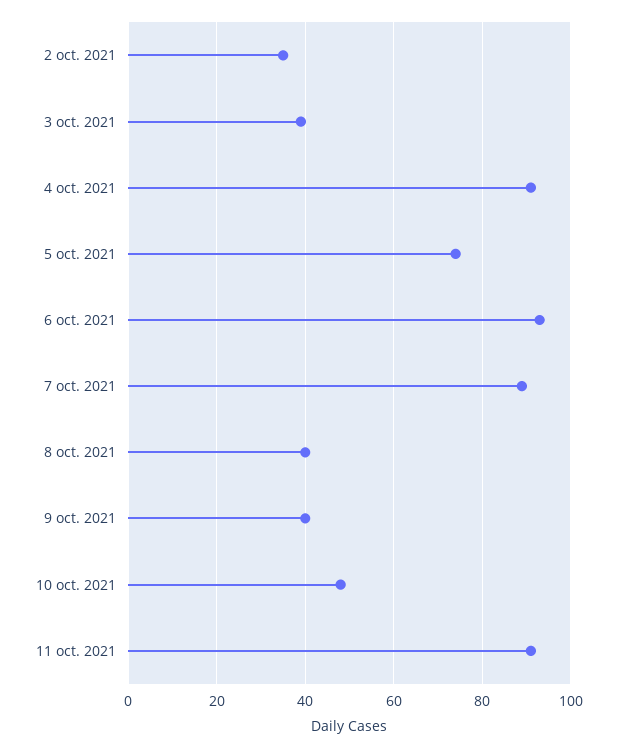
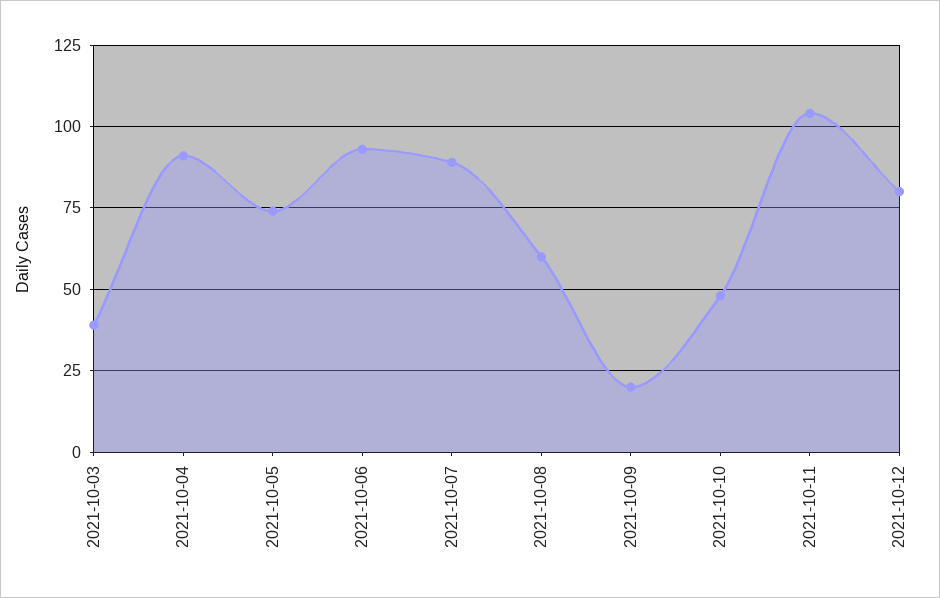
2 oct. 2021: 35 -> none
8 oct. 2021: 40 -> 60
9 oct. 2021: 40 -> 20
11 oct. 2021: 90 -> 105
2021-10-12: none -> 80

